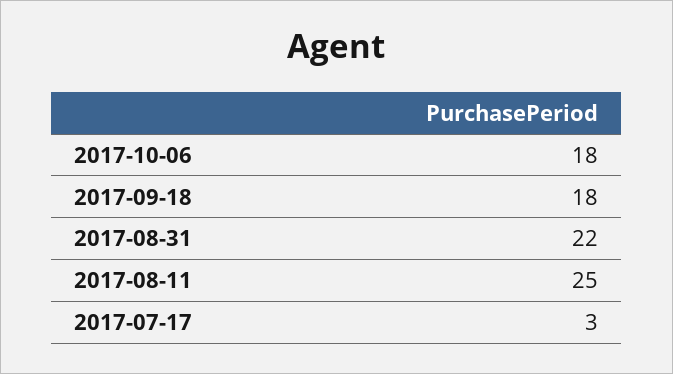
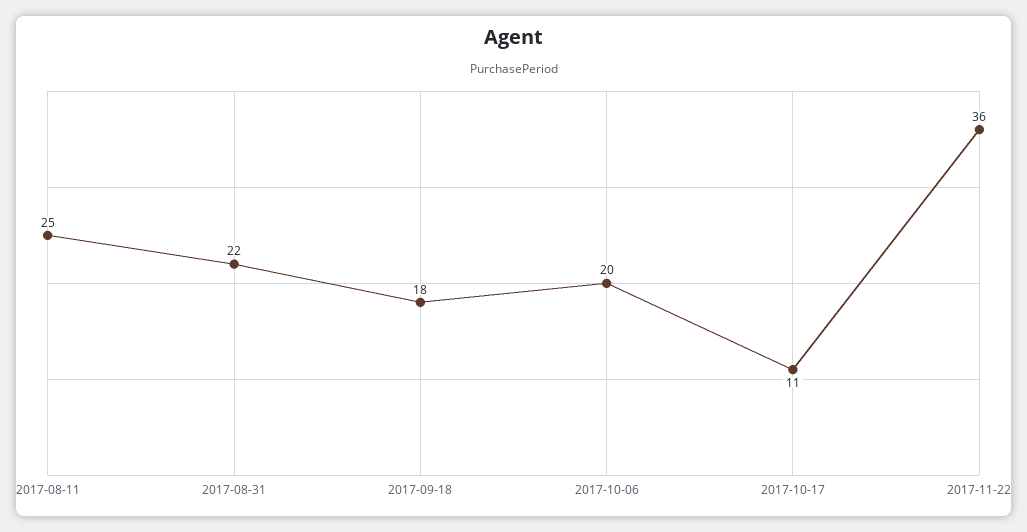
2017-10-06: 18 -> 20
2017-07-17: 3 -> none
2017-10-17: none -> 11
2017-11-22: none -> 36

